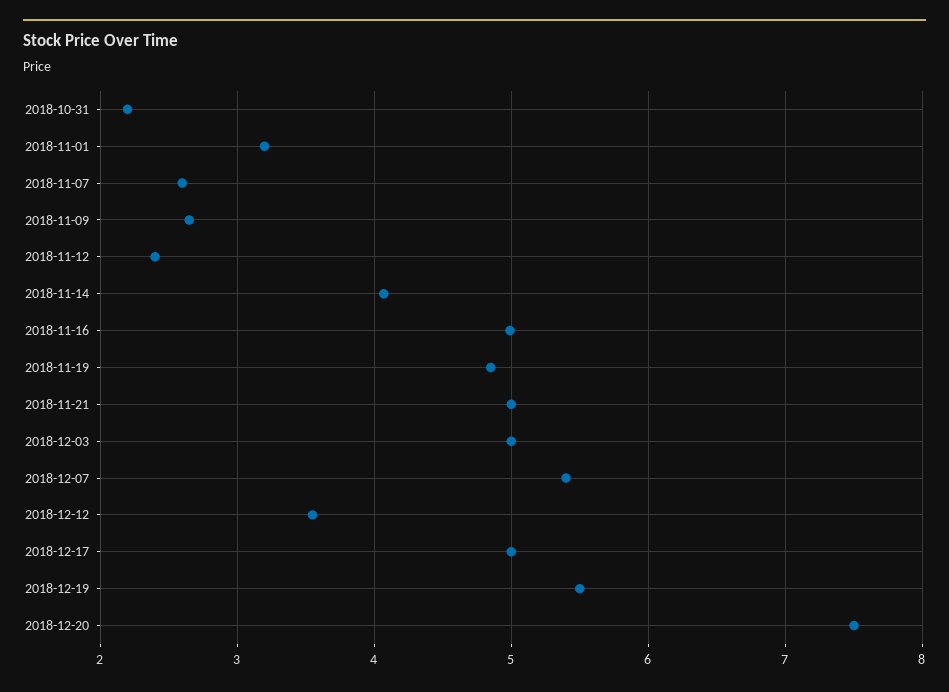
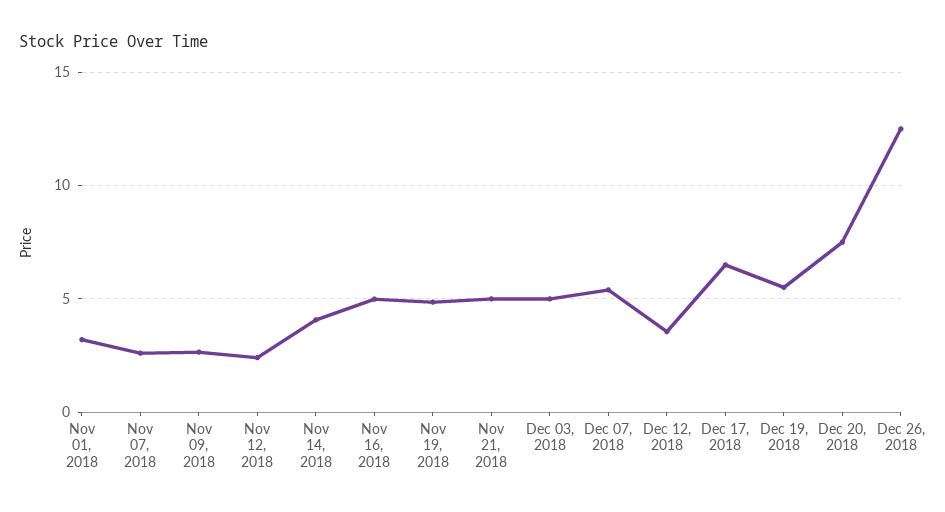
2018-10-31: 2.2 -> none
2018-12-17: 5 -> 6.5
Dec 26, 2018: none -> 12.5

